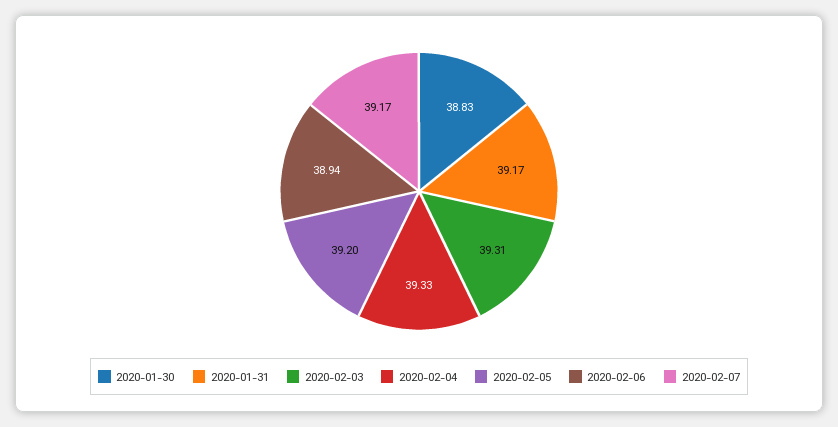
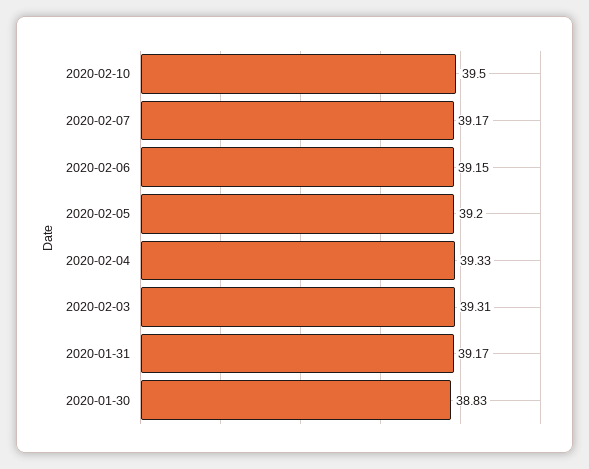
2020-02-06: 38.94 -> 39.15
2020-02-10: none -> 39.5

